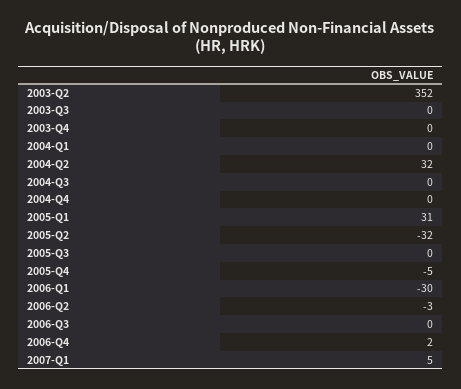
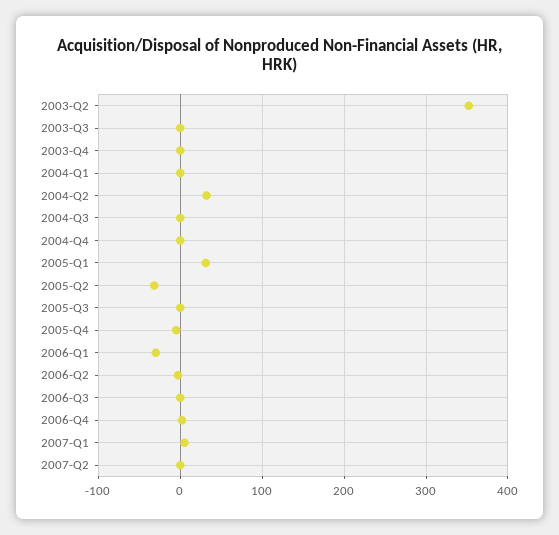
2007-Q2: none -> 0

